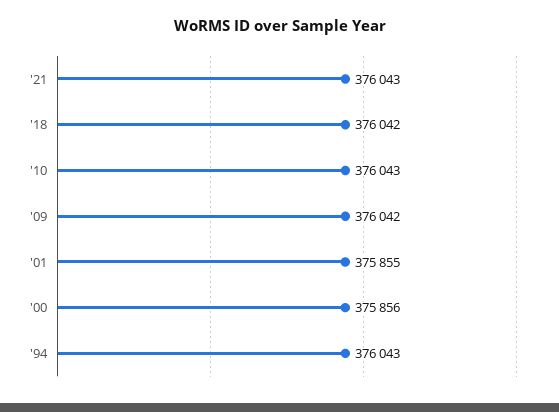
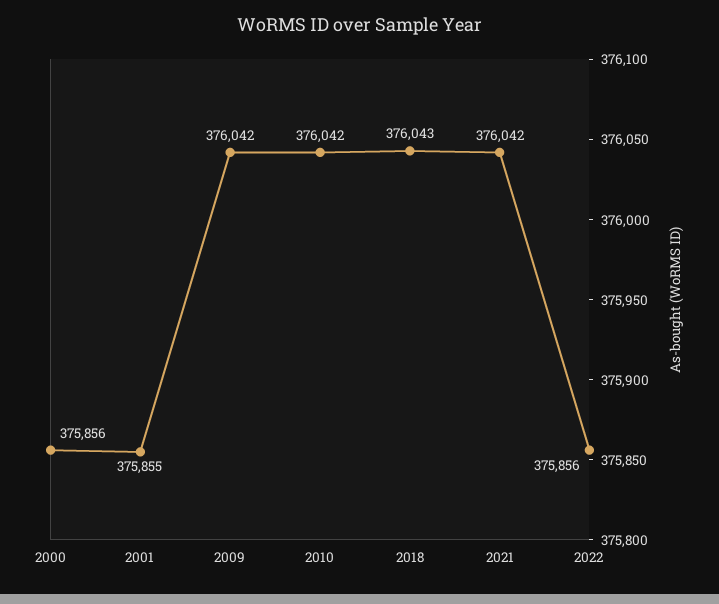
'21: 376043 -> 376042
'18: 376042 -> 376043
'10: 376043 -> 376042
'94: 376043 -> none
2022: none -> 375856

